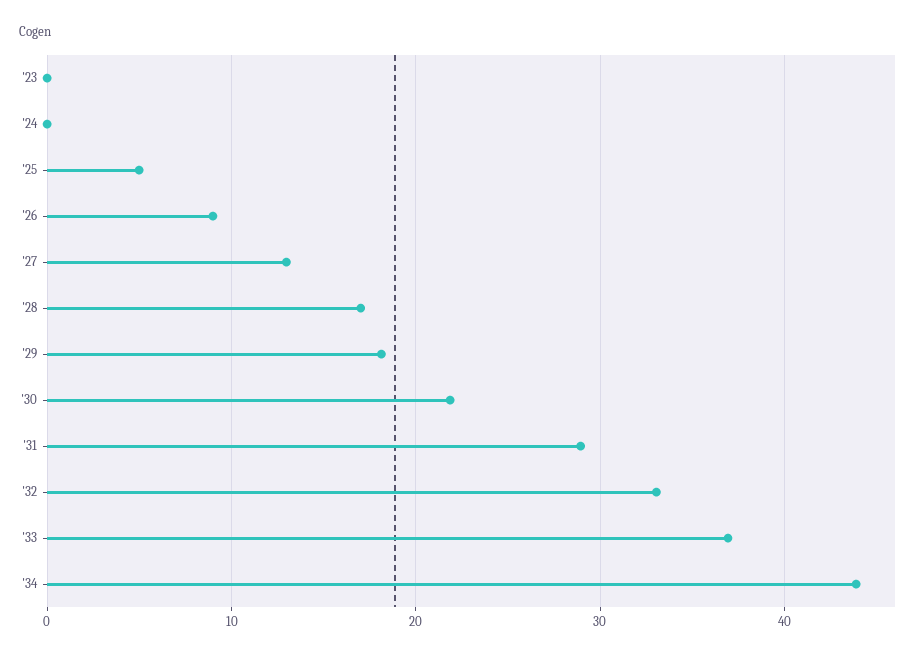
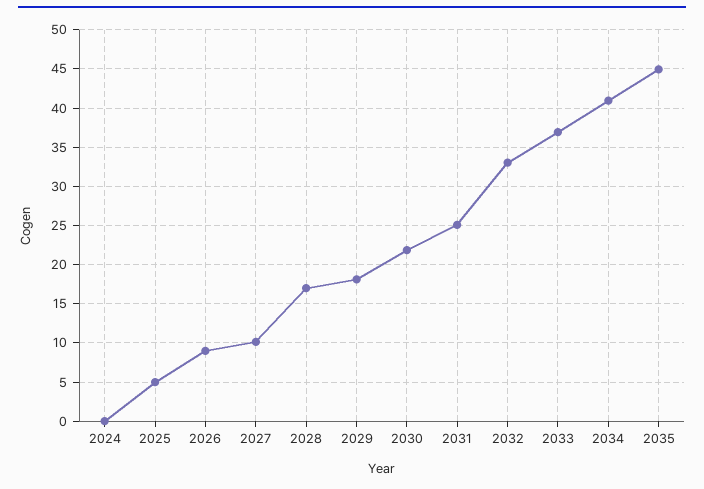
'23: 0 -> none
'27: 13 -> 10
'31: 29 -> 25
'34: 44 -> 41
2035: none -> 45

